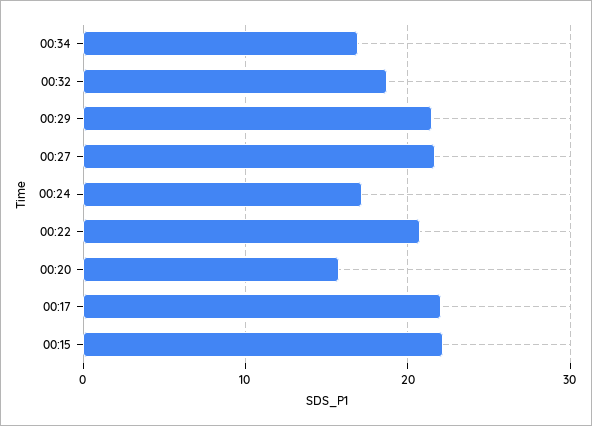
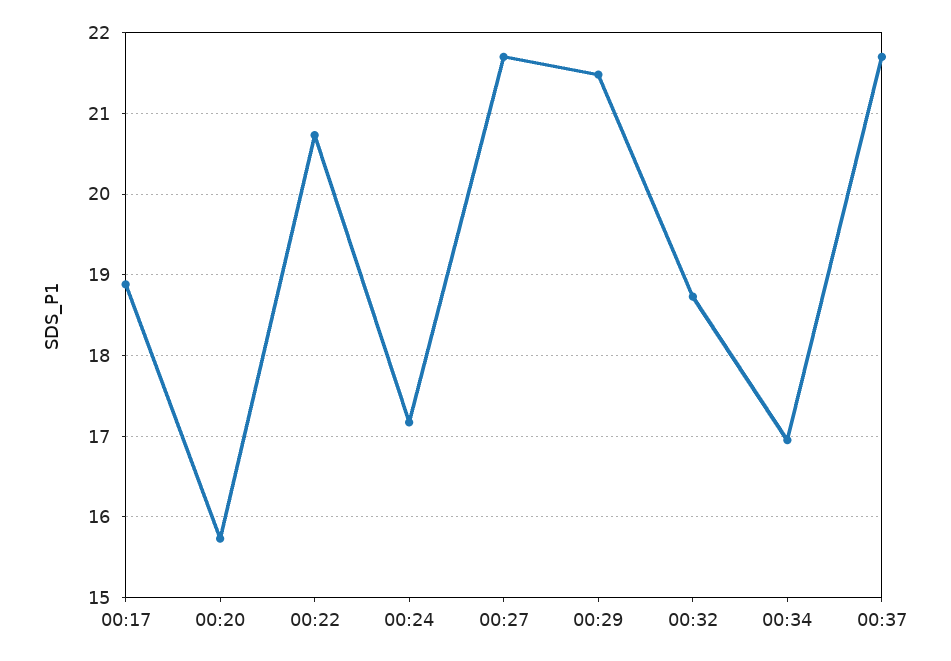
00:17: 22 -> 18.9
00:15: 22 -> none
00:37: none -> 21.7

